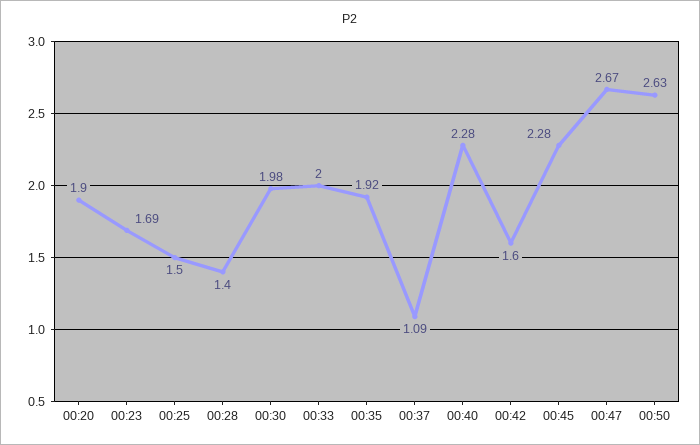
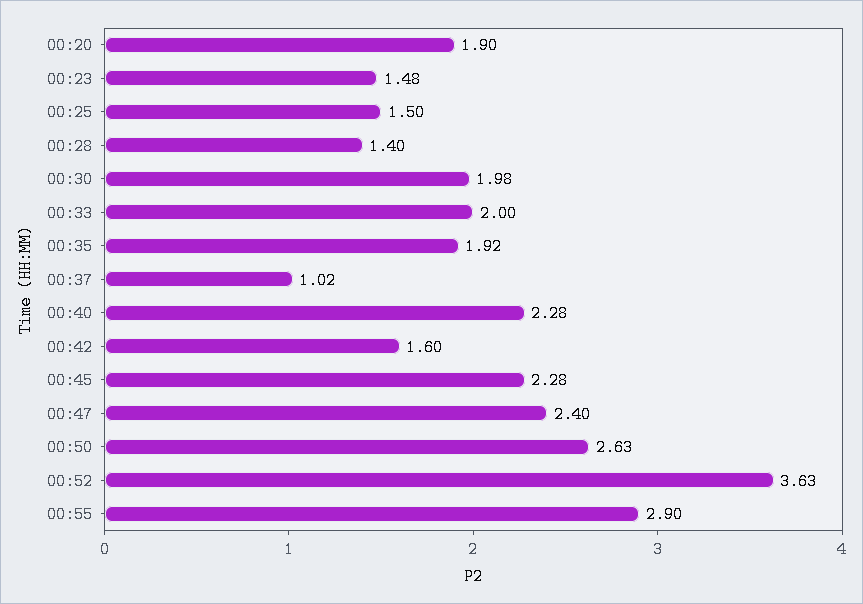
00:23: 1.69 -> 1.48
00:37: 1.09 -> 1.02
00:47: 2.67 -> 2.4
00:52: none -> 3.63
00:55: none -> 2.9

